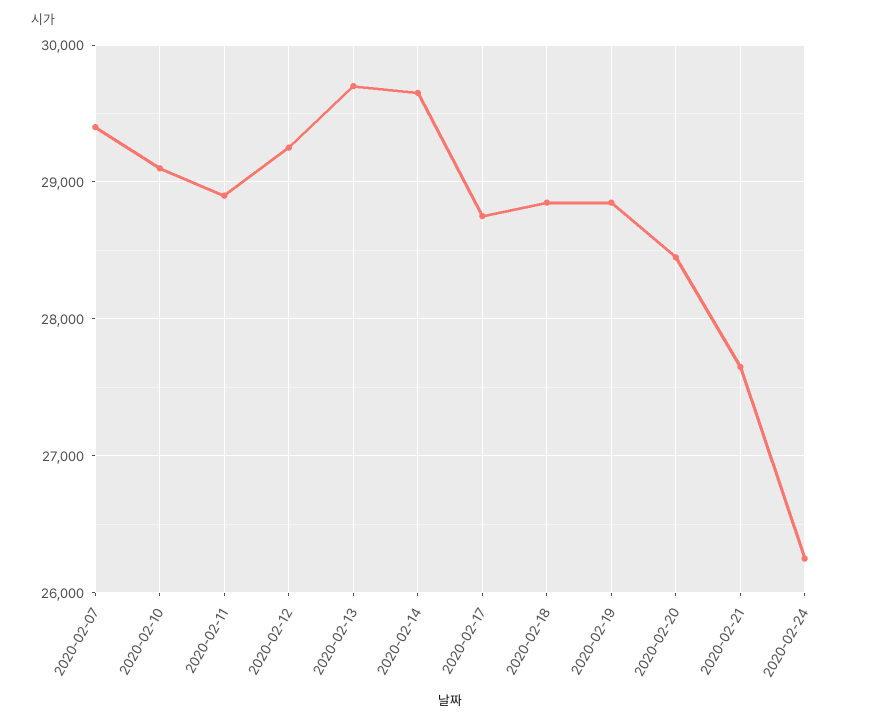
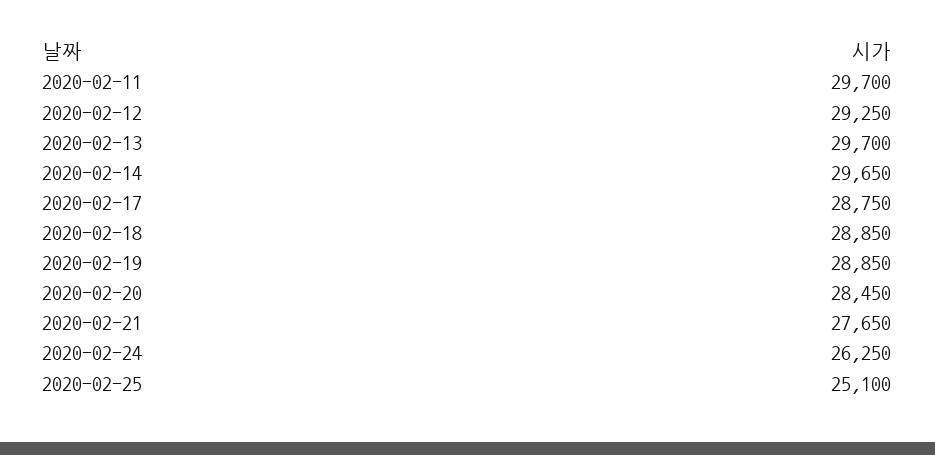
2020-02-07: 29400 -> none
2020-02-10: 29100 -> none
2020-02-11: 28900 -> 29700
2020-02-25: none -> 25100

